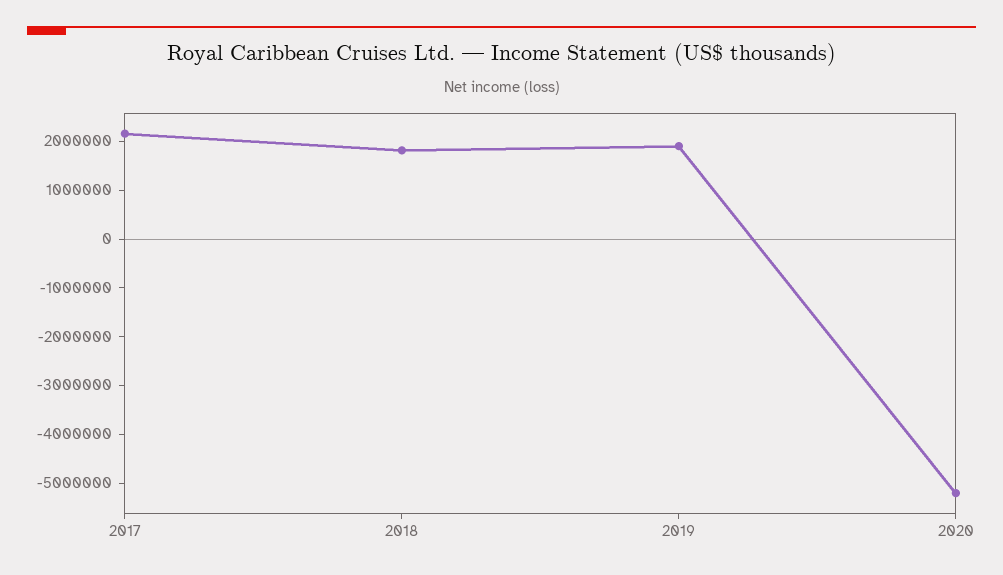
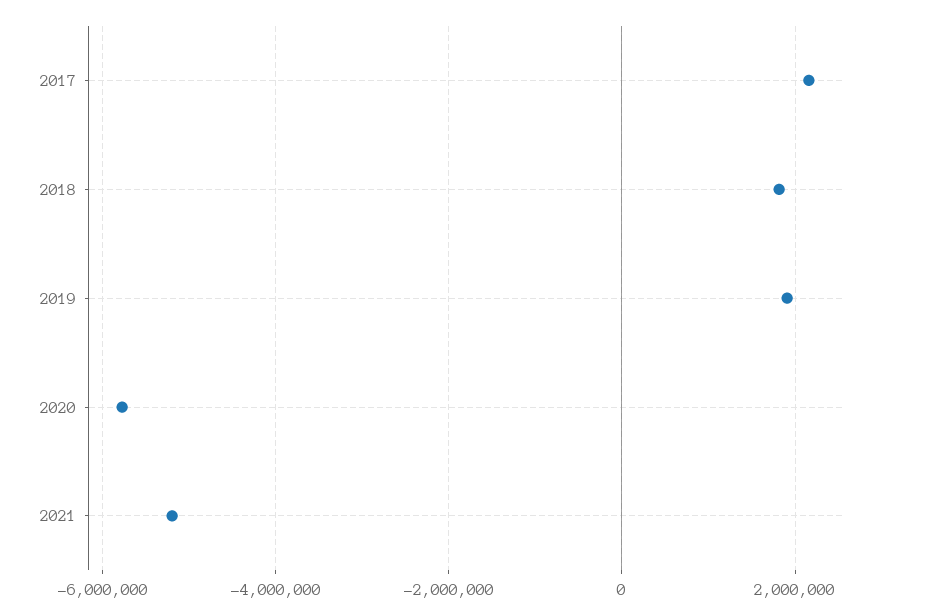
2020: -5200000 -> -5800000
2021: none -> -5200000

